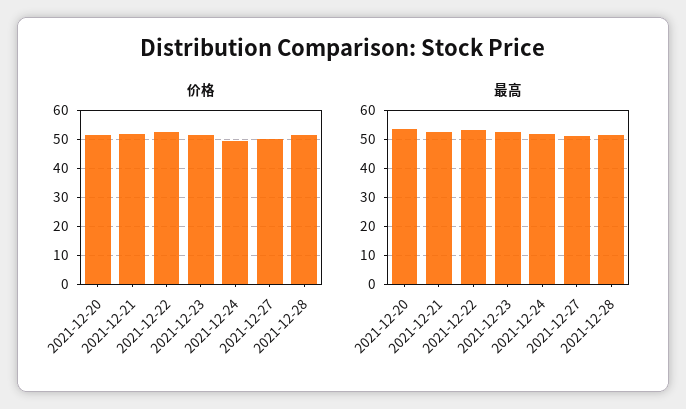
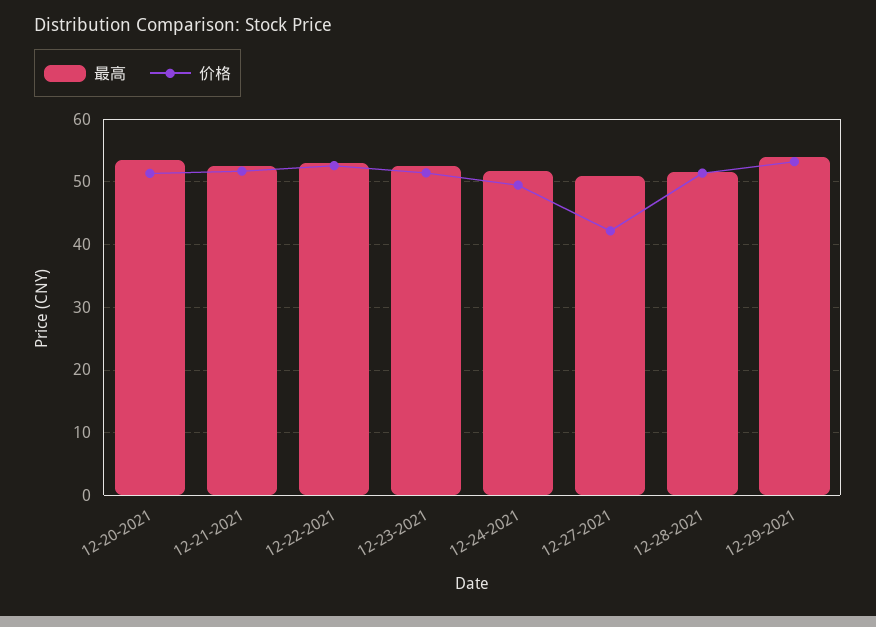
价格, 2021-12-27: 50 -> 42
最高, 12-29-2021: none -> 54
价格, 12-29-2021: none -> 53

